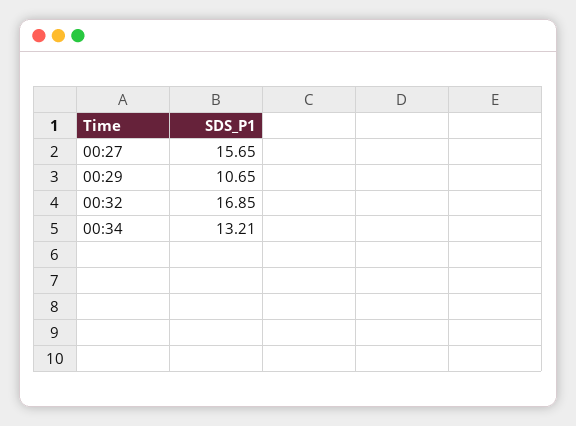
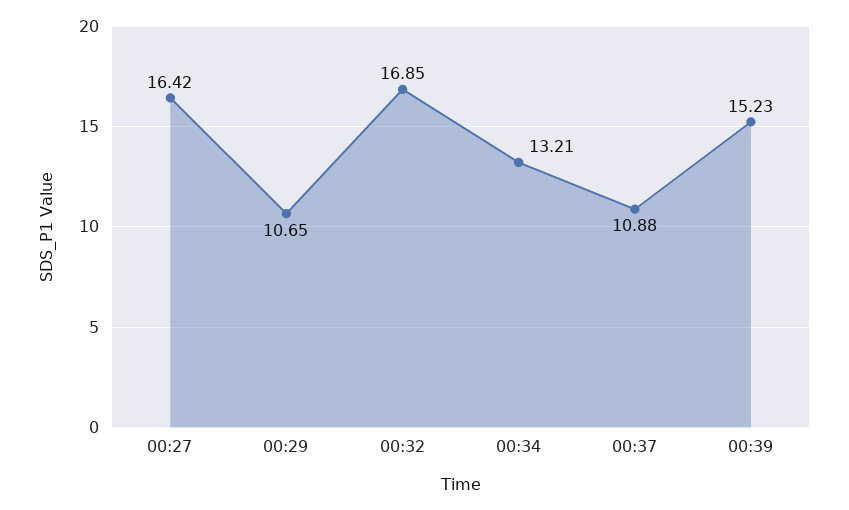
00:27: 15.65 -> 16.42
00:37: none -> 10.88
00:39: none -> 15.23

